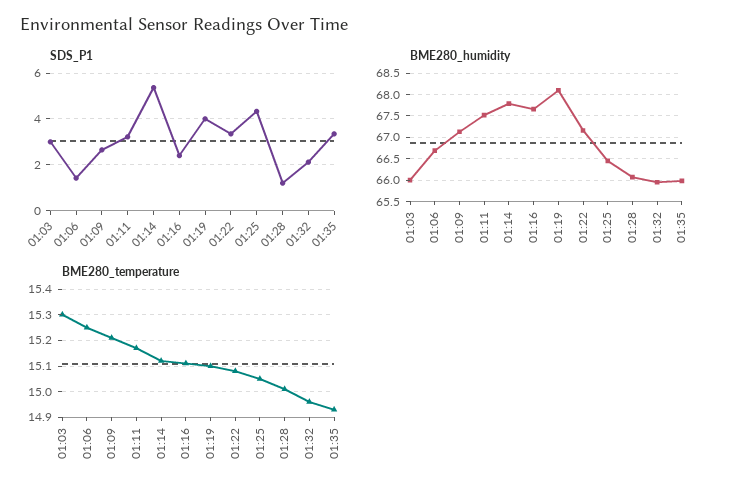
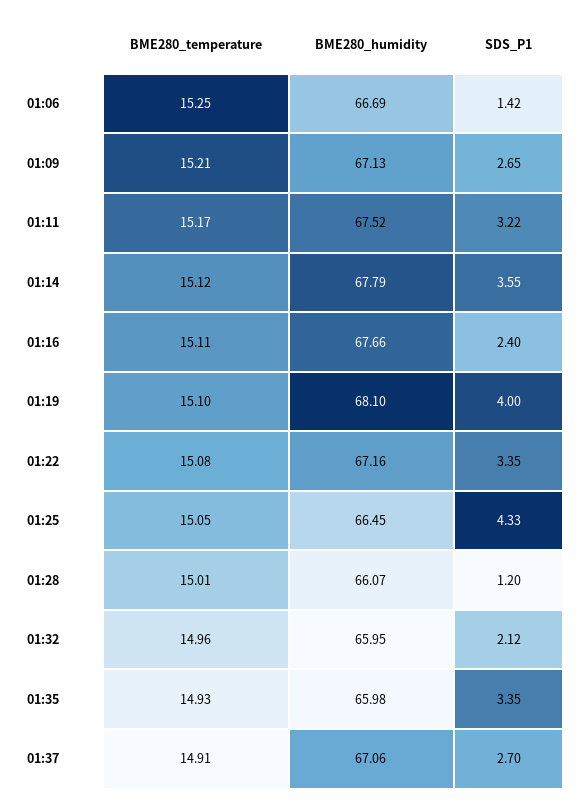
SDS_P1, 01:03: 3 -> none
SDS_P1, 01:14: 5.5 -> 3.55
BME280_humidity, 01:03: 66 -> none
BME280_temperature, 01:03: 15.3 -> none
BME280_temperature, 01:37: none -> 14.91
BME280_humidity, 01:37: none -> 67.06
SDS_P1, 01:37: none -> 2.7

